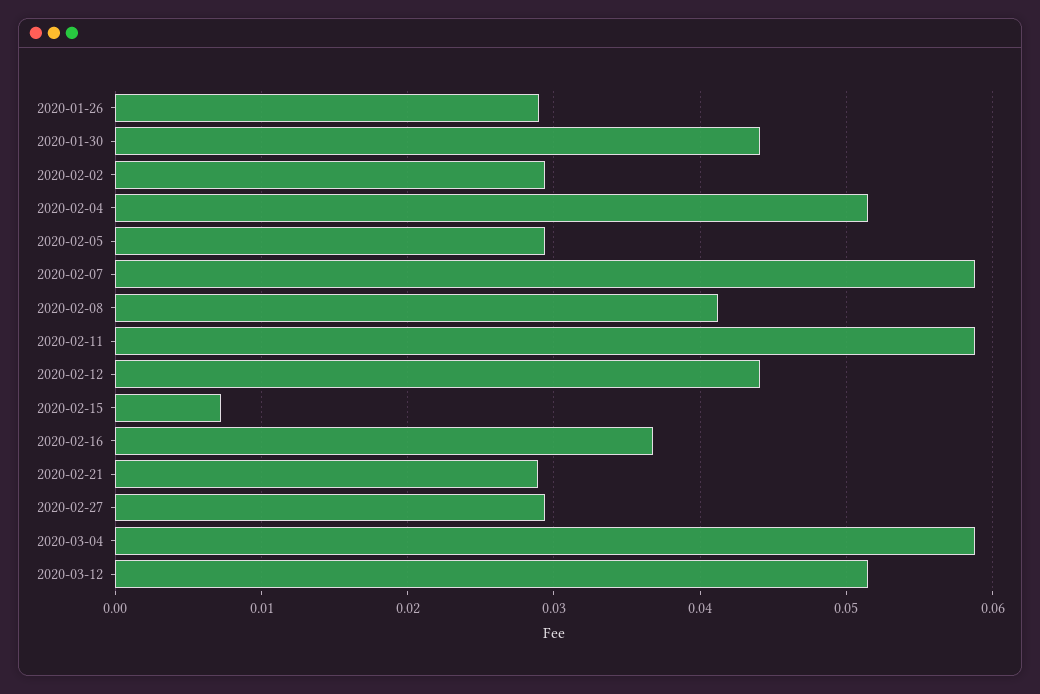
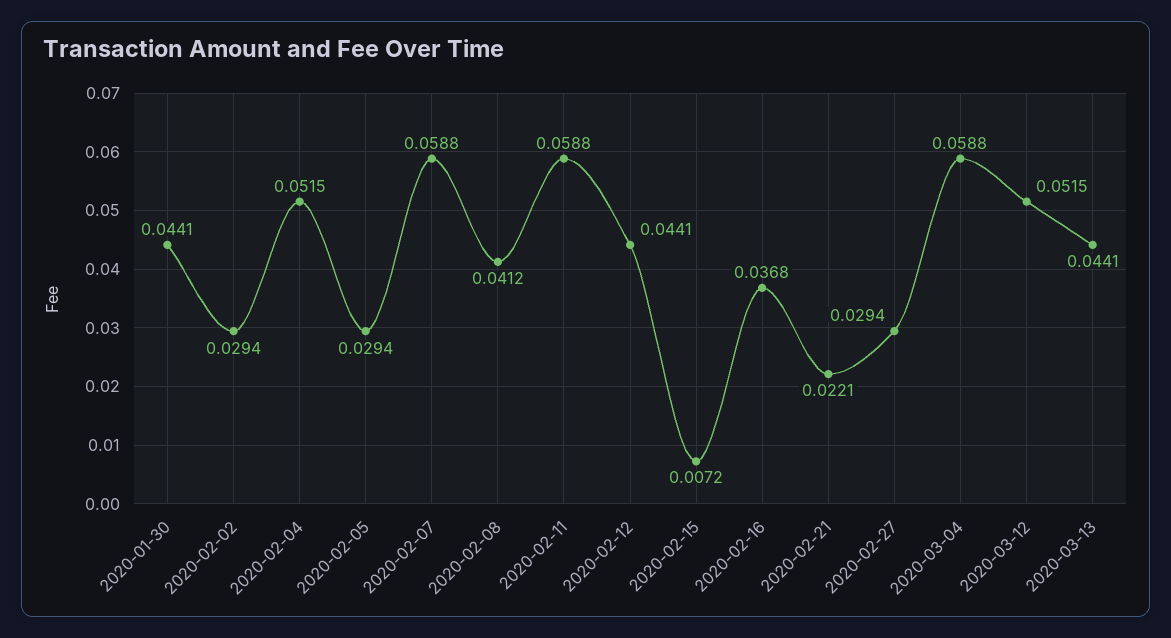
2020-01-26: 0.029 -> none
2020-02-21: 0.029 -> 0.0221
2020-03-13: none -> 0.0441

